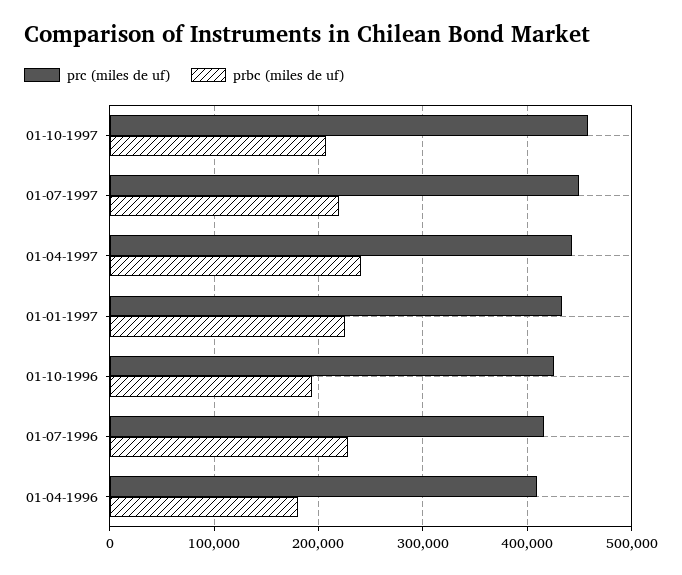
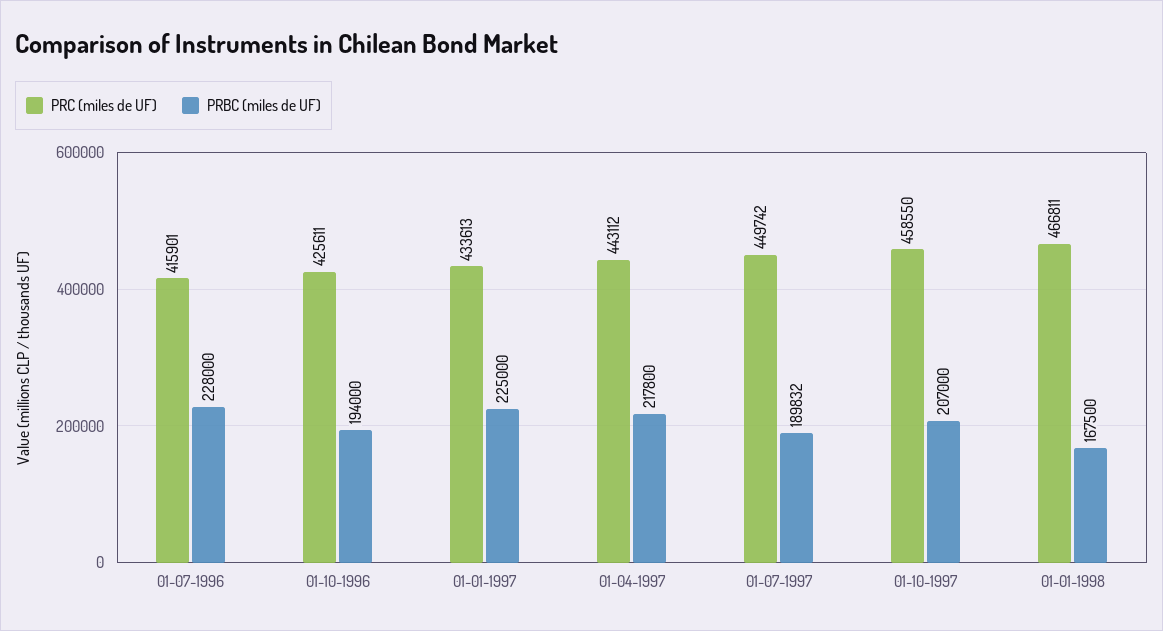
prbc (miles de uf), 01-07-1997: 220000 -> 189832
prbc (miles de uf), 01-04-1997: 240000 -> 217800
prc (miles de uf), 01-04-1996: 410000 -> none
prbc (miles de uf), 01-04-1996: 180000 -> none
prc (miles de uf), 01-01-1998: none -> 466811
prbc (miles de uf), 01-01-1998: none -> 167500

